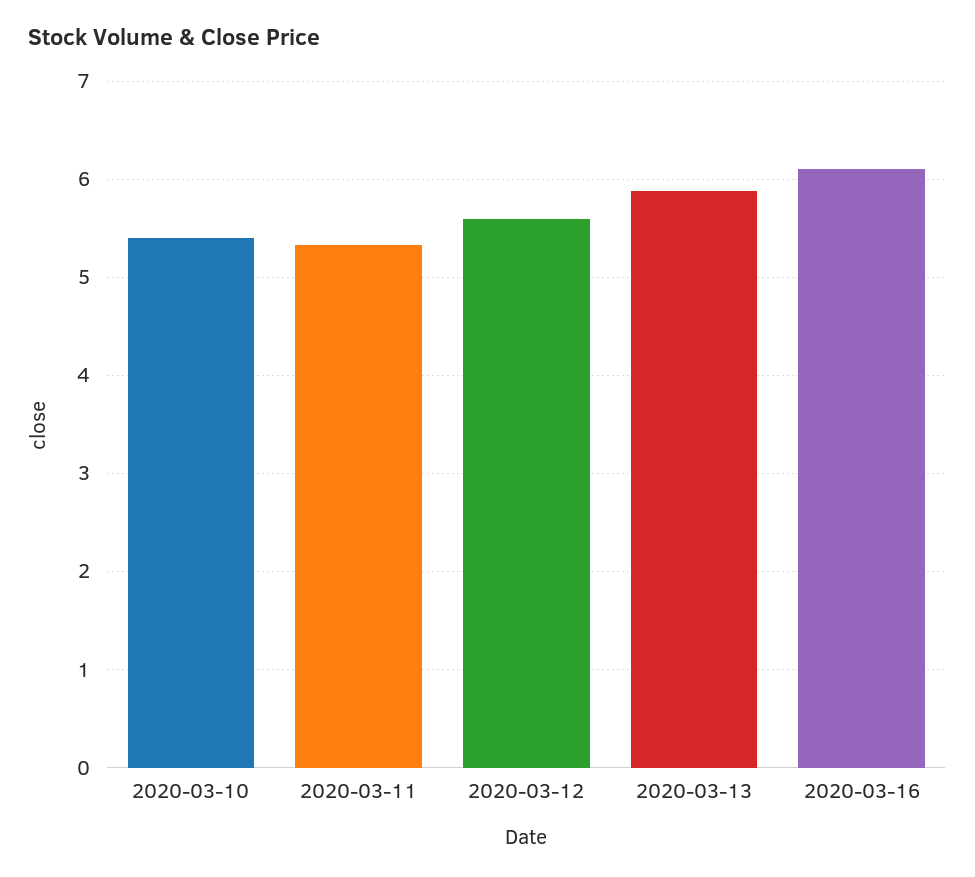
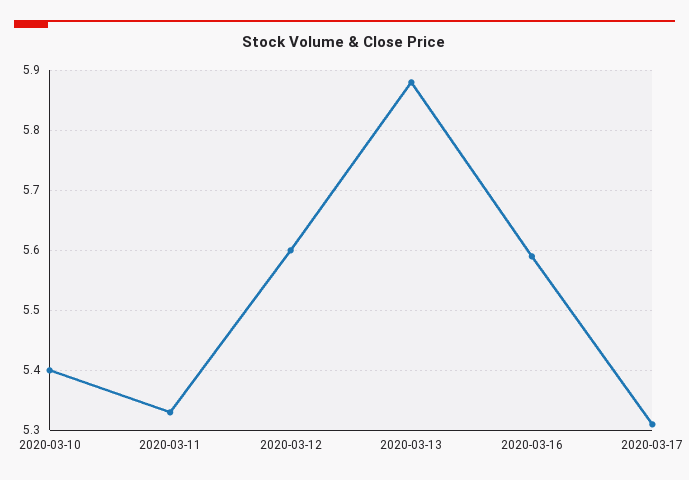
2020-03-16: 6.1 -> 5.59
2020-03-17: none -> 5.31

